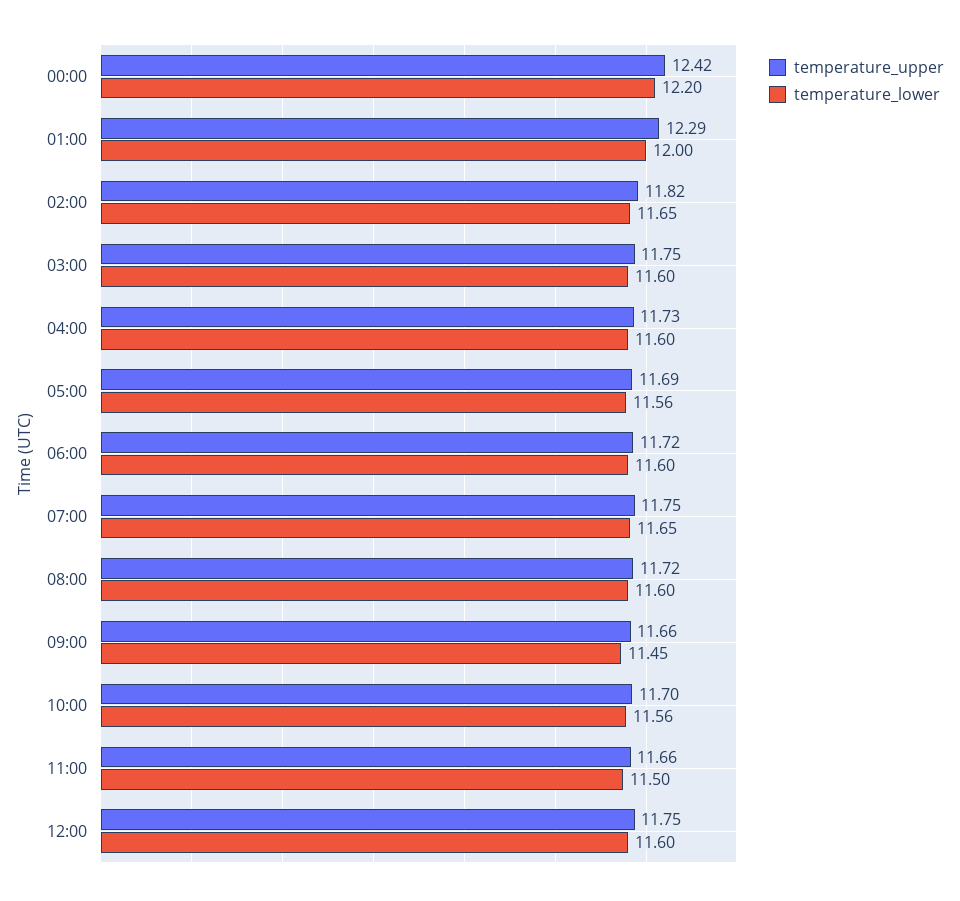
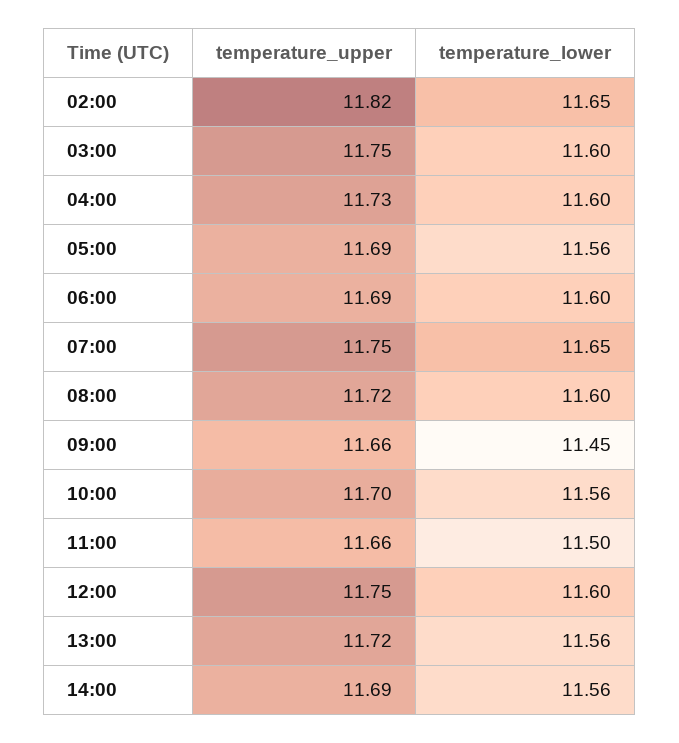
temperature_upper, 00:00: 12.42 -> none
temperature_lower, 00:00: 12.2 -> none
temperature_upper, 01:00: 12.29 -> none
temperature_lower, 01:00: 12 -> none
temperature_upper, 06:00: 11.72 -> 11.69
temperature_upper, 13:00: none -> 11.72
temperature_lower, 13:00: none -> 11.56
temperature_upper, 14:00: none -> 11.69
temperature_lower, 14:00: none -> 11.56

